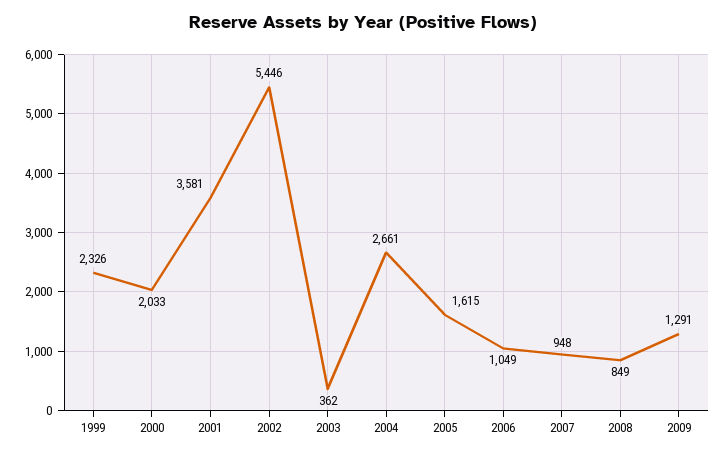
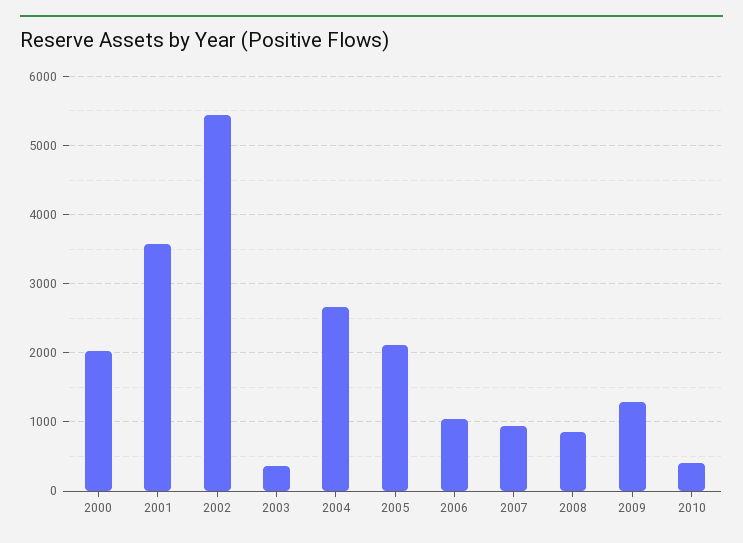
1999: 2326 -> none
2005: 1615 -> 2100
2010: none -> 400

